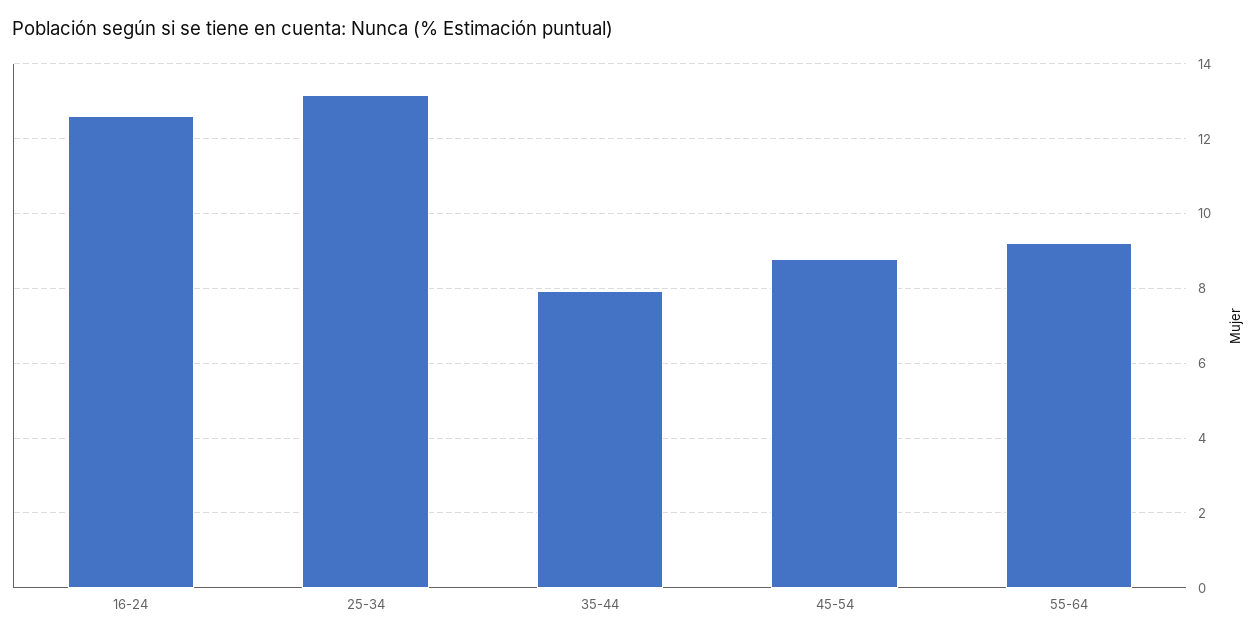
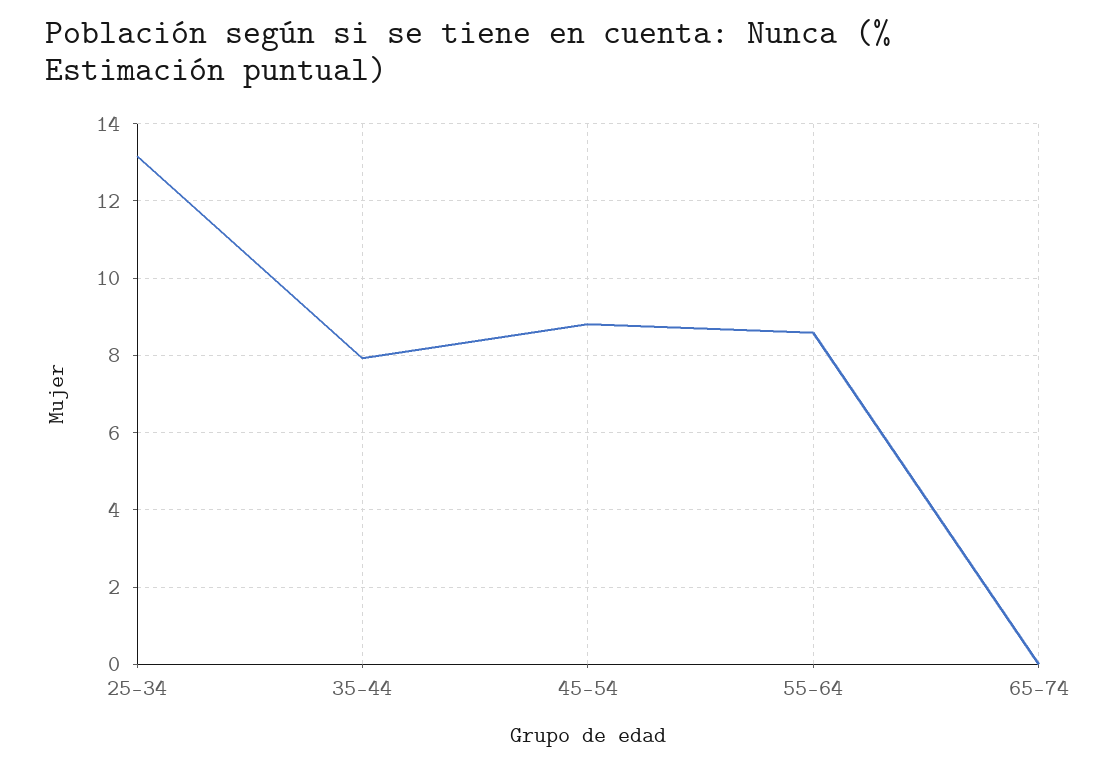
16-24: 12.6 -> none
55-64: 9.2 -> 8.6
65-74: none -> 0

